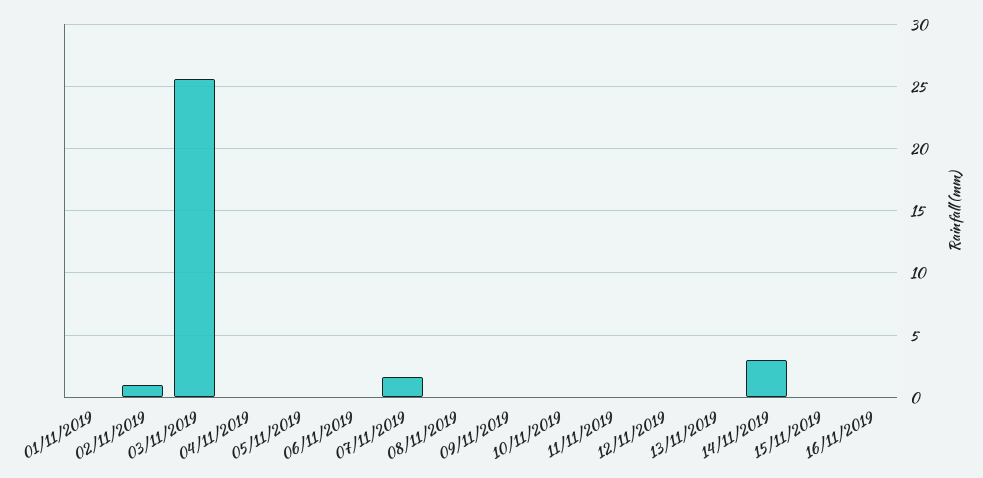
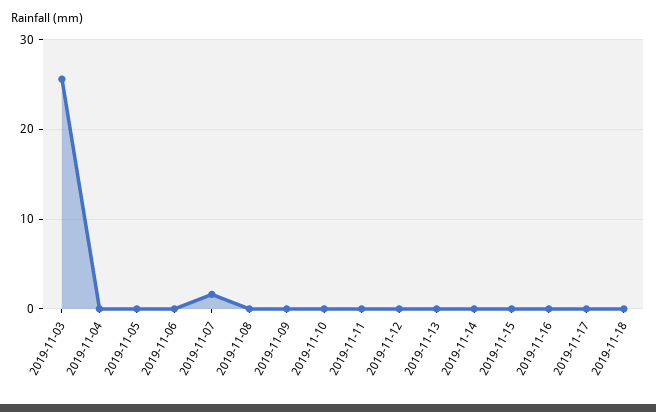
01/11/2019: 0 -> none
02/11/2019: 1 -> none
14/11/2019: 3 -> 0
2019-11-17: none -> 0
2019-11-18: none -> 0

